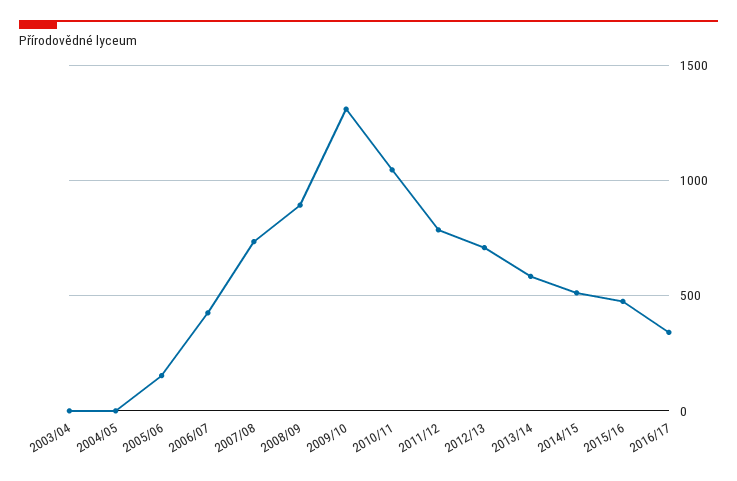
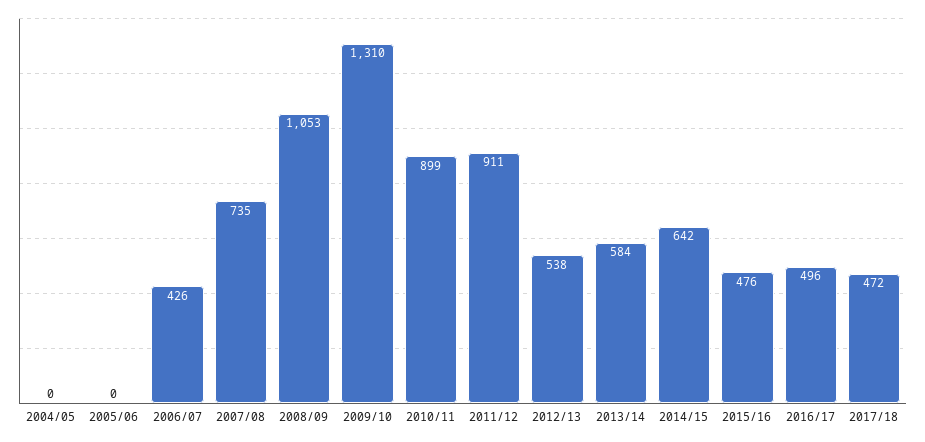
2003/04: 0 -> none
2005/06: 150 -> 0
2008/09: 900 -> 1053
2010/11: 1050 -> 899
2011/12: 800 -> 911
2012/13: 700 -> 538
2014/15: 500 -> 642
2016/17: 350 -> 496
2017/18: none -> 472

